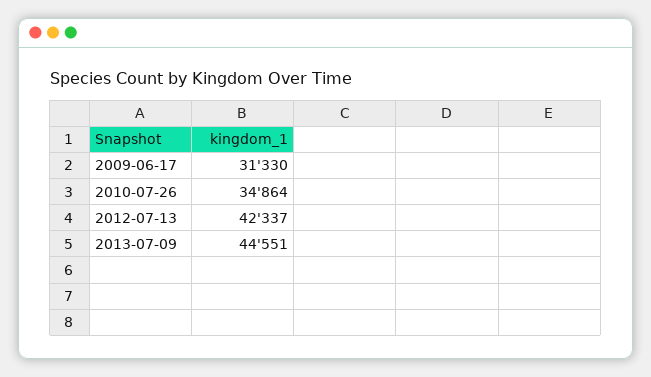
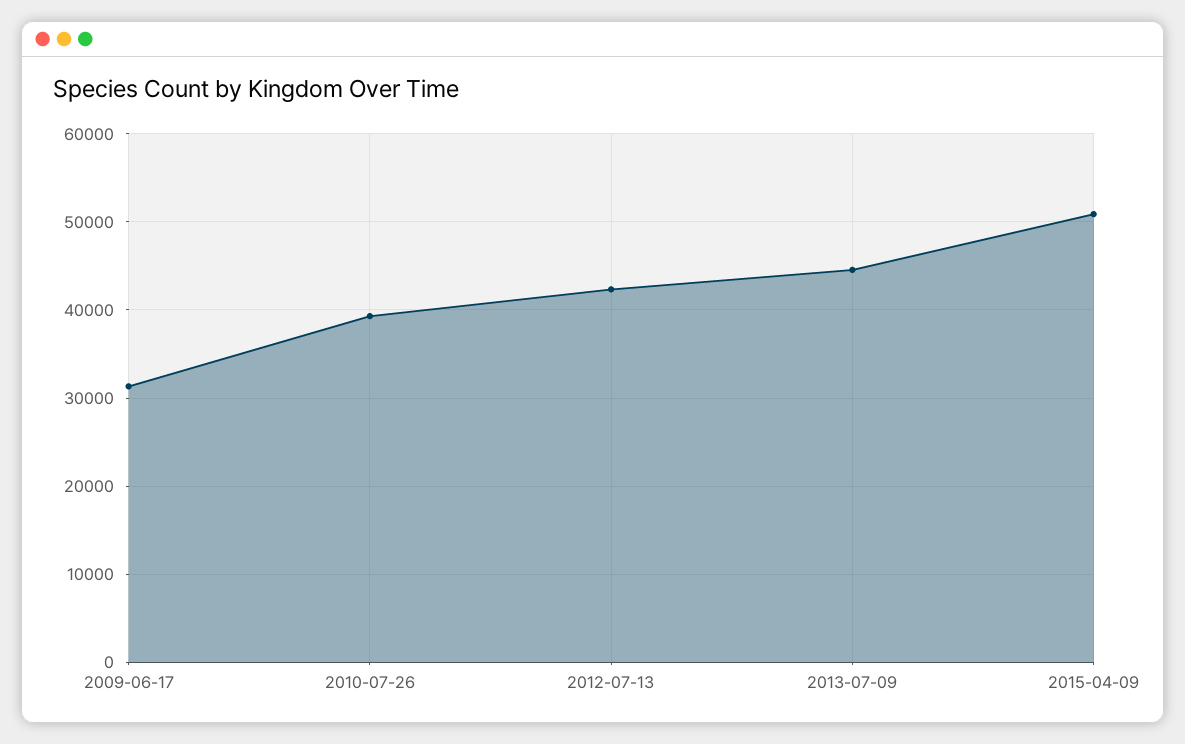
2010-07-26: 34864 -> 39000
2015-04-09: none -> 51000

